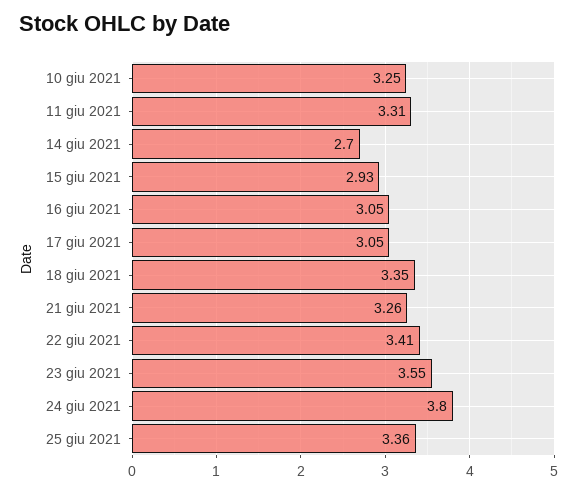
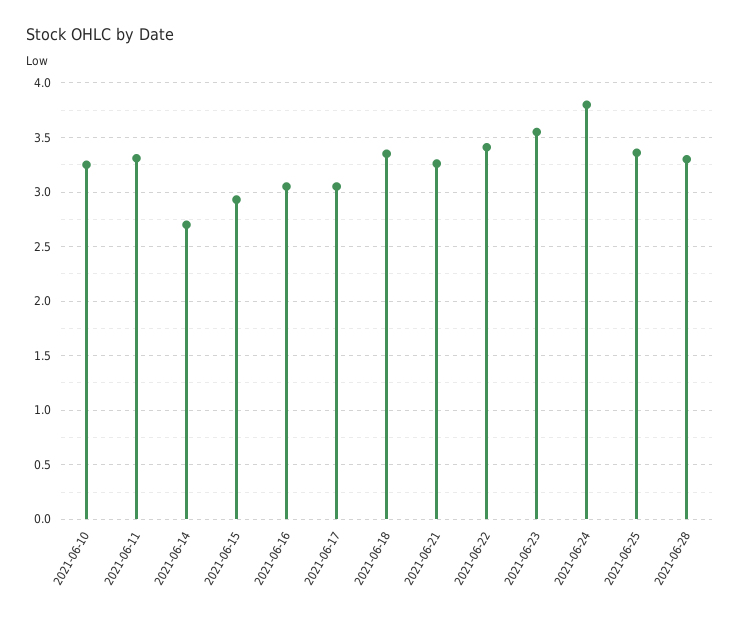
2021-06-28: none -> 3.3

